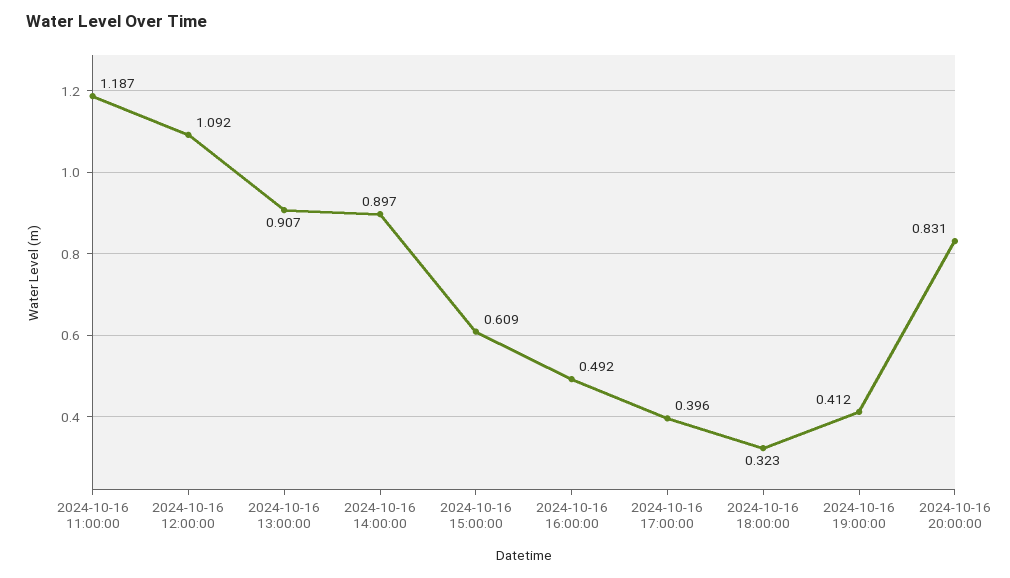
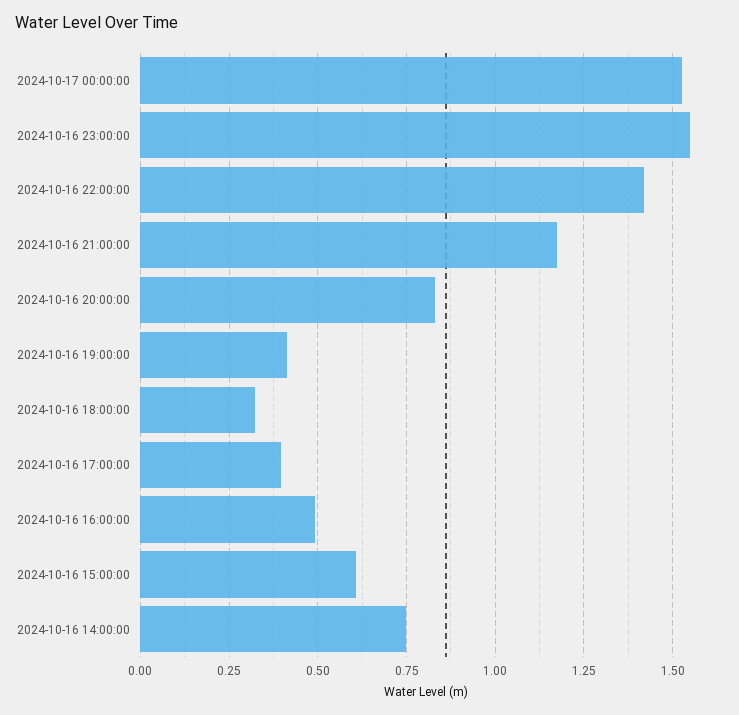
2024-10-16 11:00:00: 1.187 -> none
2024-10-16 12:00:00: 1.092 -> none
2024-10-16 13:00:00: 0.907 -> none
2024-10-16 14:00:00: 0.897 -> 0.75
2024-10-17 00:00:00: none -> 1.525
2024-10-16 23:00:00: none -> 1.55
2024-10-16 22:00:00: none -> 1.425
2024-10-16 21:00:00: none -> 1.175

